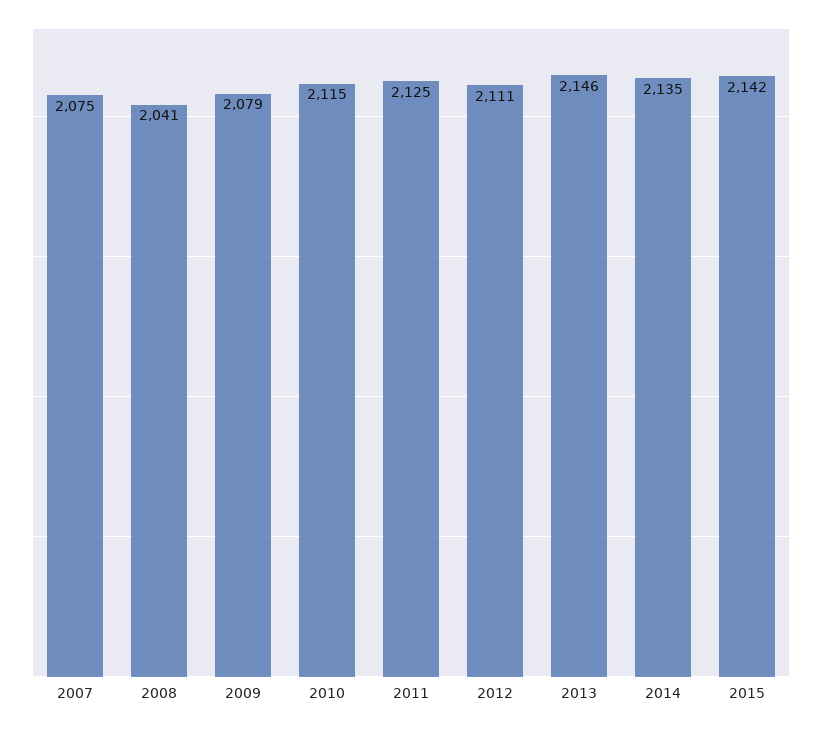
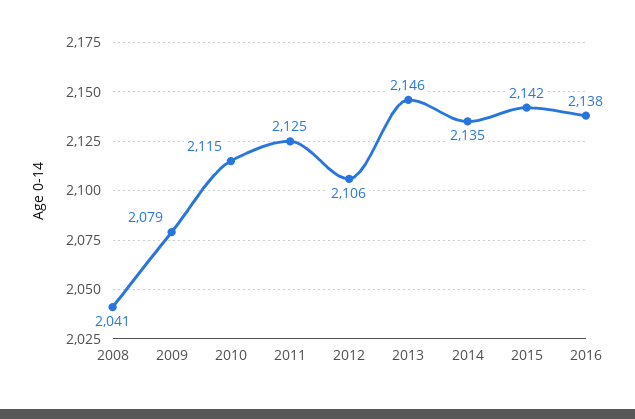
2007: 2075 -> none
2012: 2111 -> 2106
2016: none -> 2138

